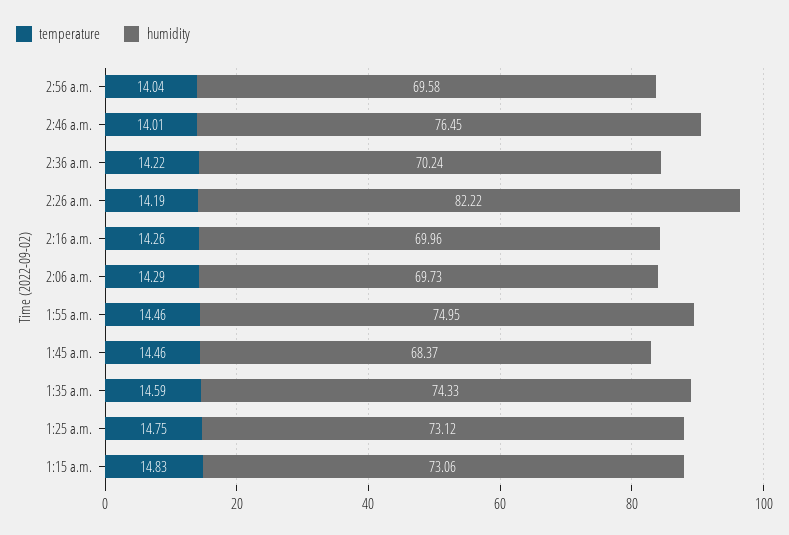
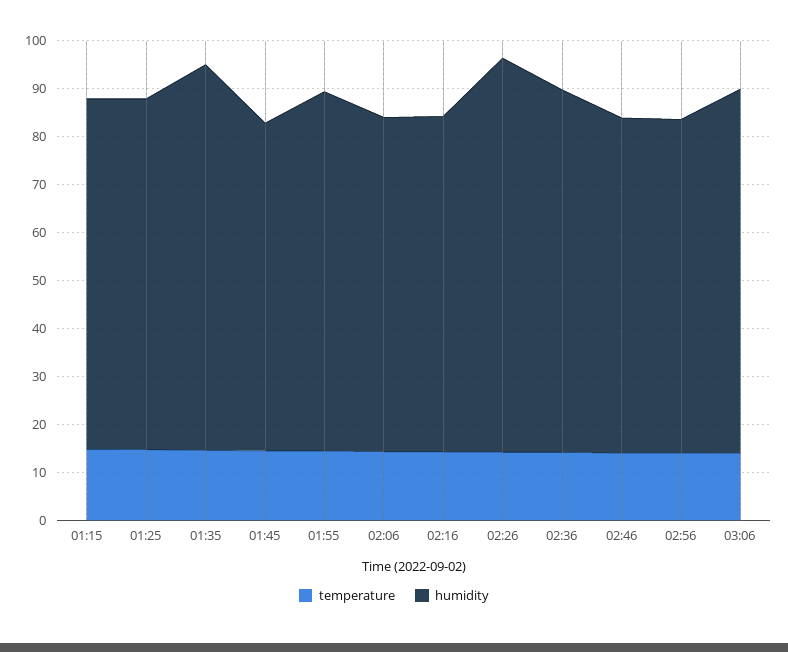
humidity, 2:46 a.m.: 76.45 -> 70
humidity, 2:36 a.m.: 70.24 -> 76
humidity, 1:35 a.m.: 74.33 -> 80
temperature, 03:06: none -> 14
humidity, 03:06: none -> 76

